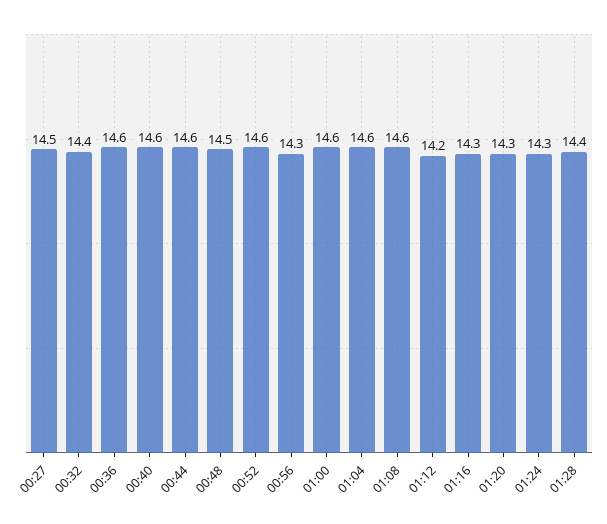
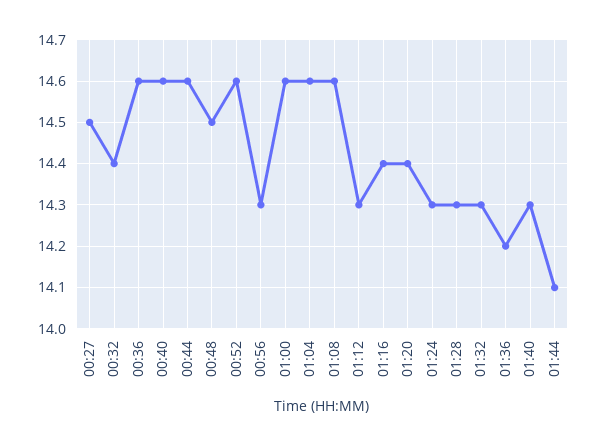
01:12: 14.2 -> 14.3
01:16: 14.3 -> 14.4
01:20: 14.3 -> 14.4
01:28: 14.4 -> 14.3
01:32: none -> 14.3
01:36: none -> 14.2
01:40: none -> 14.3
01:44: none -> 14.1

